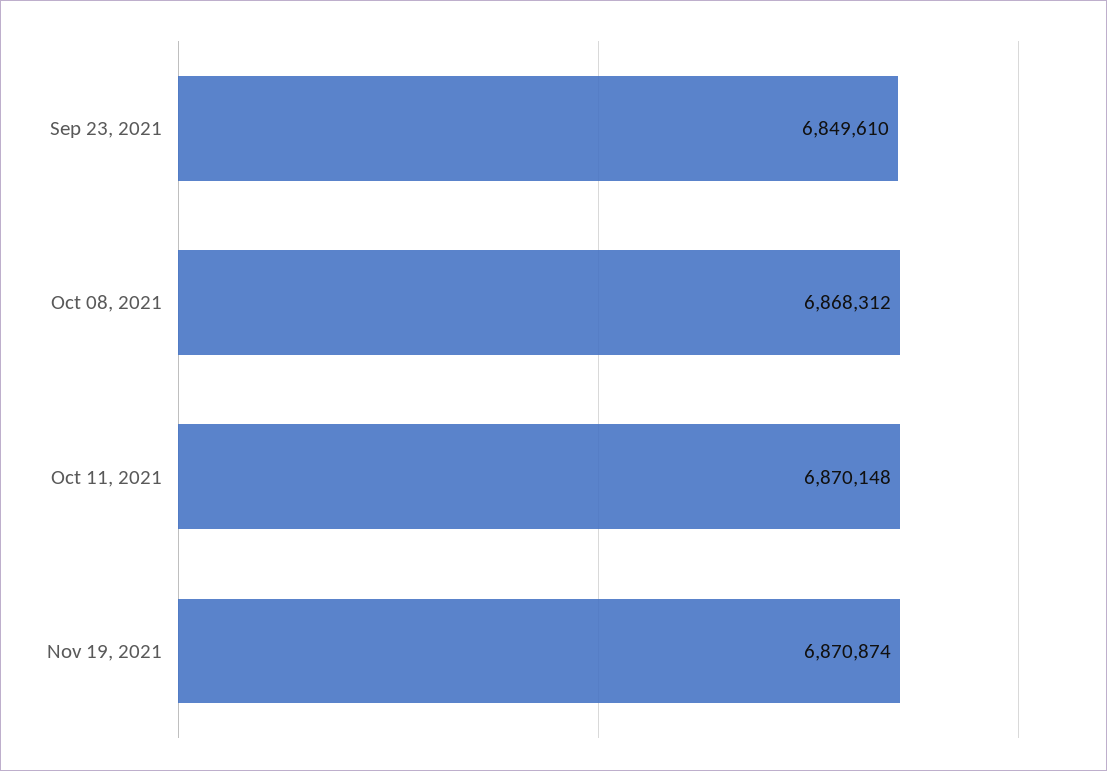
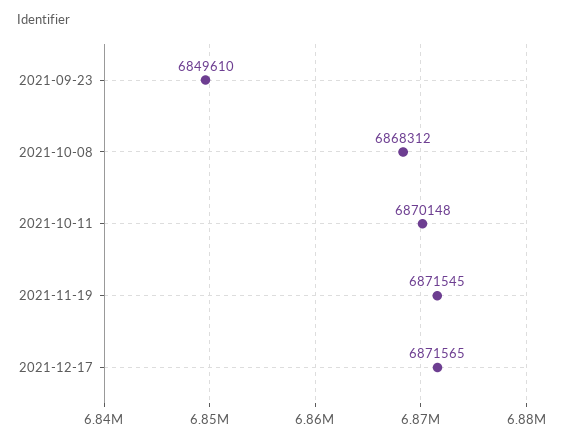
Nov 19, 2021: 6870874 -> 6871545
2021-12-17: none -> 6871565

